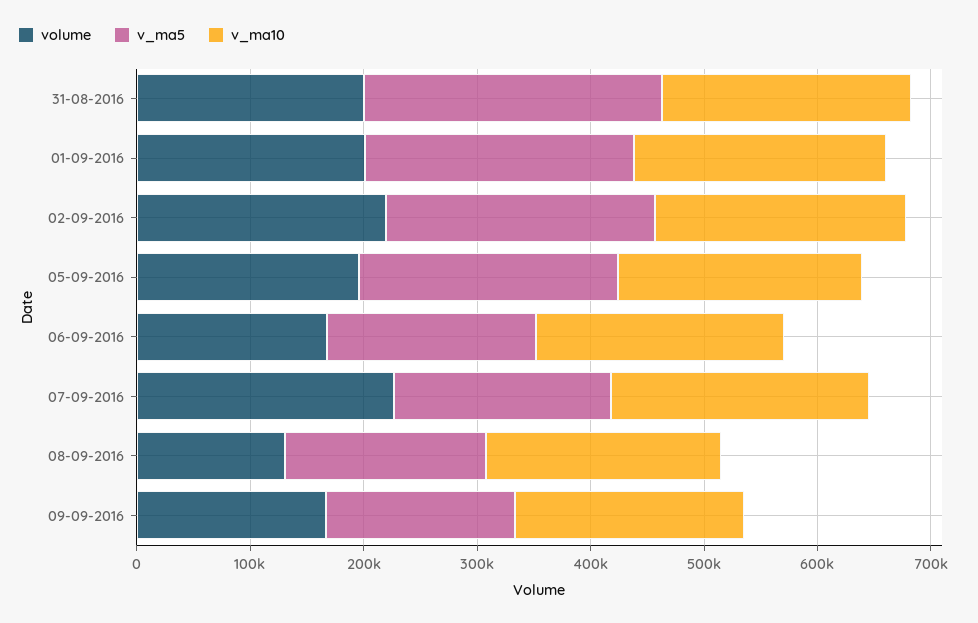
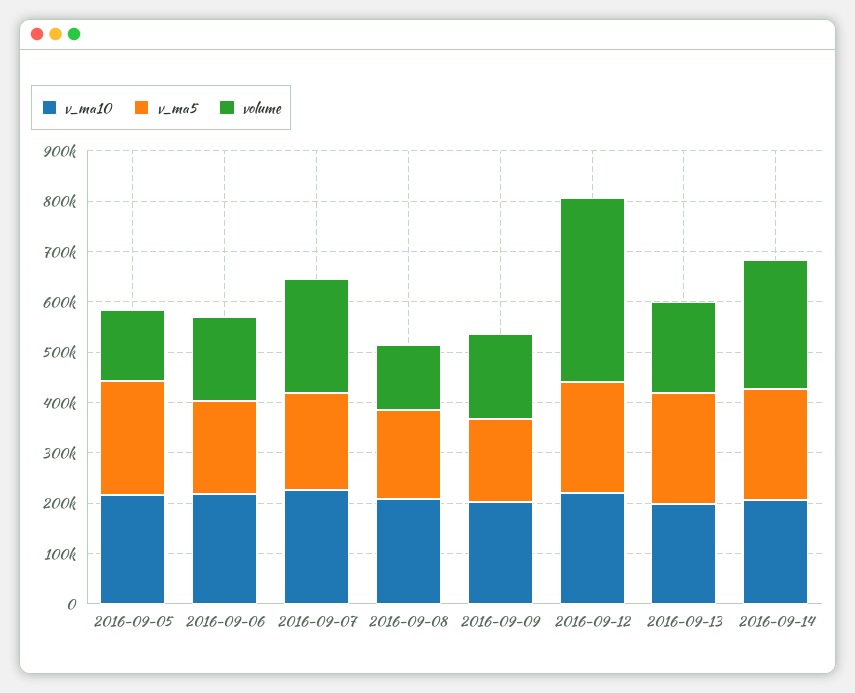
volume, 31-08-2016: 200000 -> none
v_ma5, 31-08-2016: 260000 -> none
v_ma10, 31-08-2016: 220000 -> none
volume, 01-09-2016: 200000 -> none
v_ma5, 01-09-2016: 240000 -> none
v_ma10, 01-09-2016: 220000 -> none
volume, 02-09-2016: 220000 -> none
v_ma5, 02-09-2016: 240000 -> none
v_ma10, 02-09-2016: 220000 -> none
volume, 05-09-2016: 200000 -> 140000
v_ma10, 2016-09-12: none -> 220000
v_ma5, 2016-09-12: none -> 220000
volume, 2016-09-12: none -> 360000
v_ma10, 2016-09-13: none -> 200000
v_ma5, 2016-09-13: none -> 220000
volume, 2016-09-13: none -> 180000
v_ma10, 2016-09-14: none -> 200000
v_ma5, 2016-09-14: none -> 220000
volume, 2016-09-14: none -> 260000

